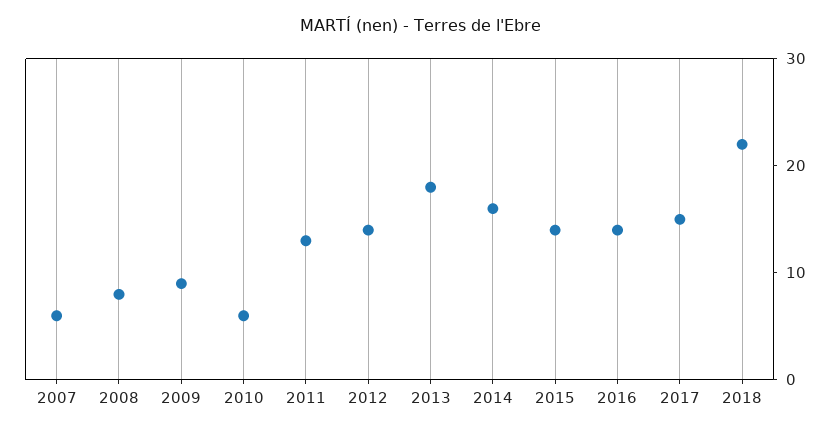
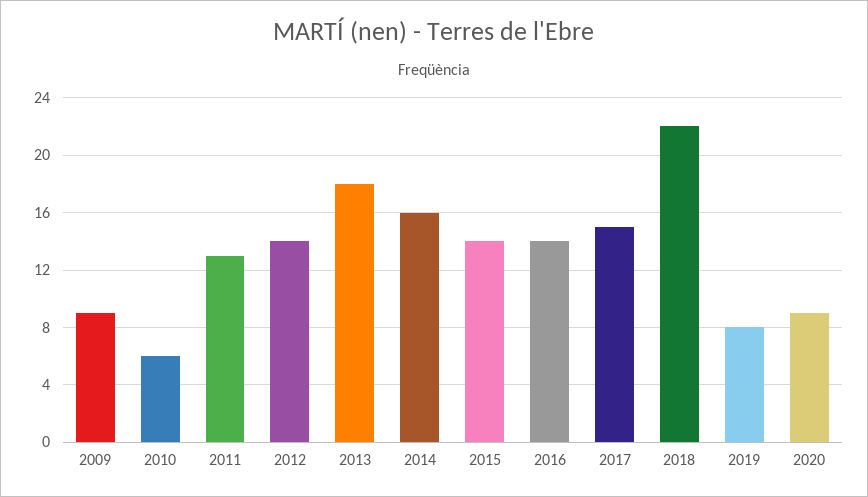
2007: 6 -> none
2008: 8 -> none
2019: none -> 8
2020: none -> 9

